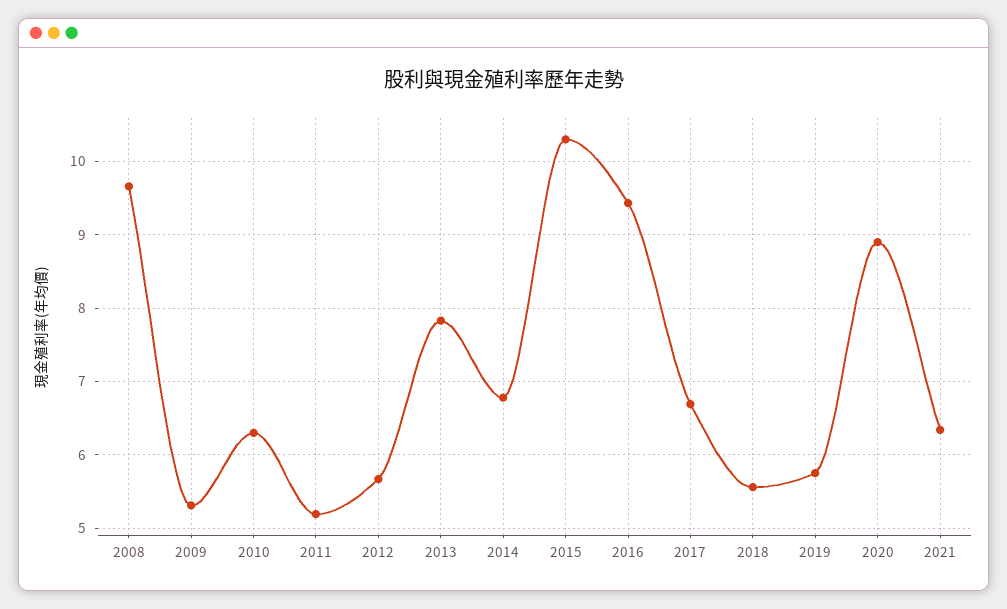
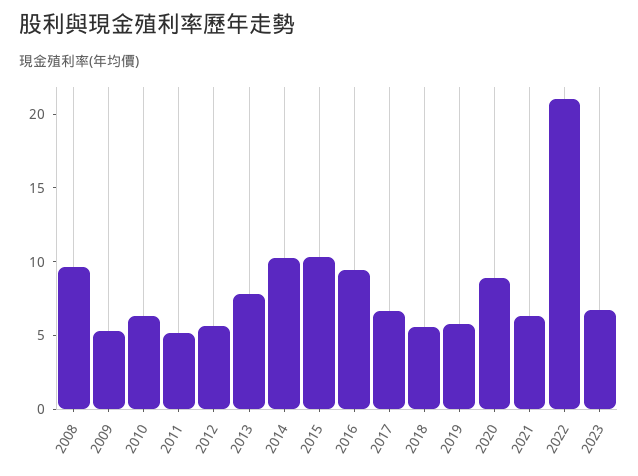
2014: 6.8 -> 10
2022: none -> 21
2023: none -> 7

